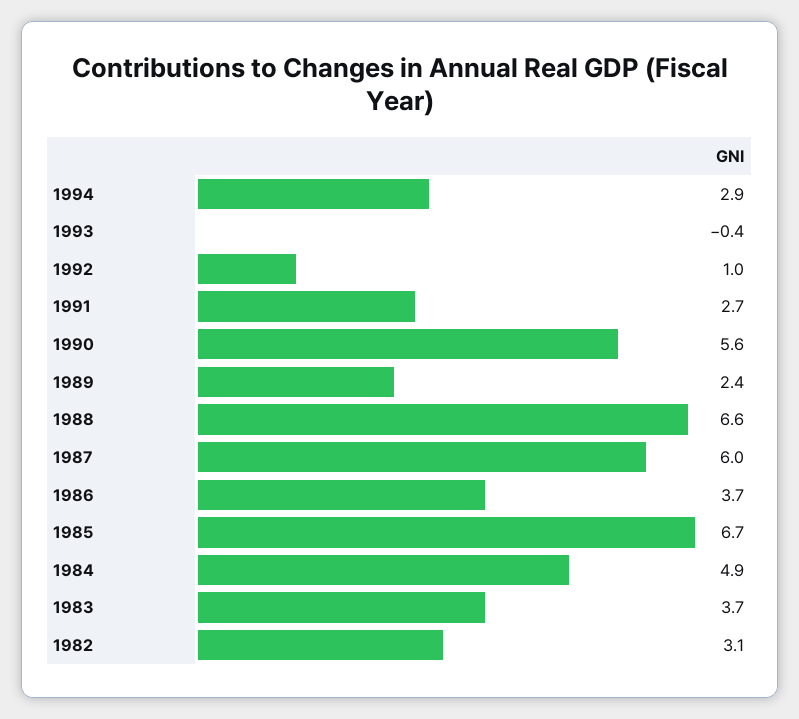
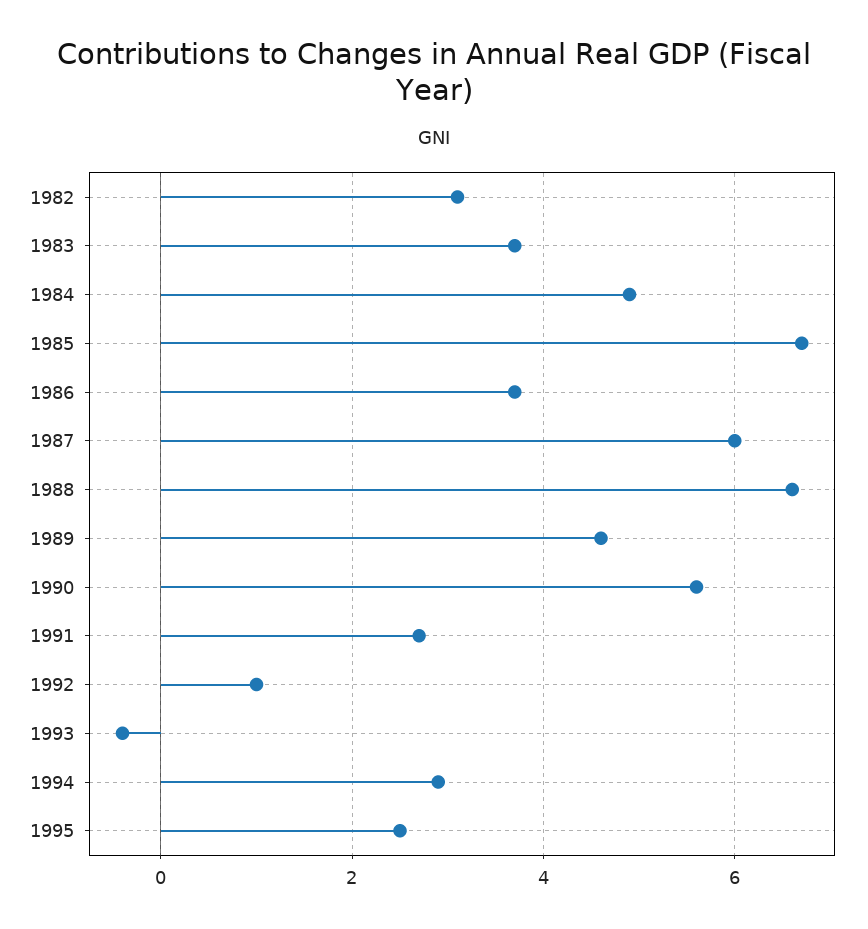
1989: 2.4 -> 4.5
1995: none -> 2.5

